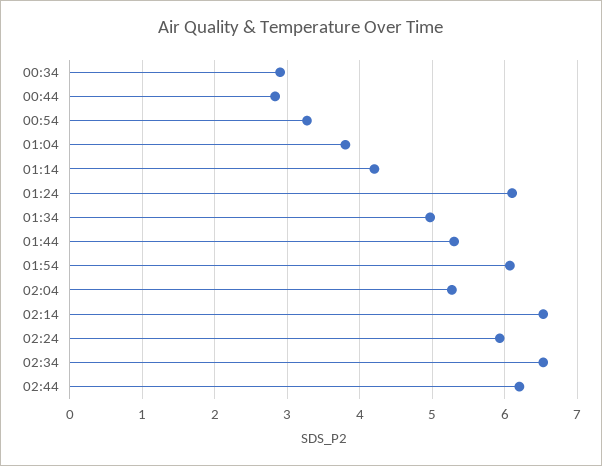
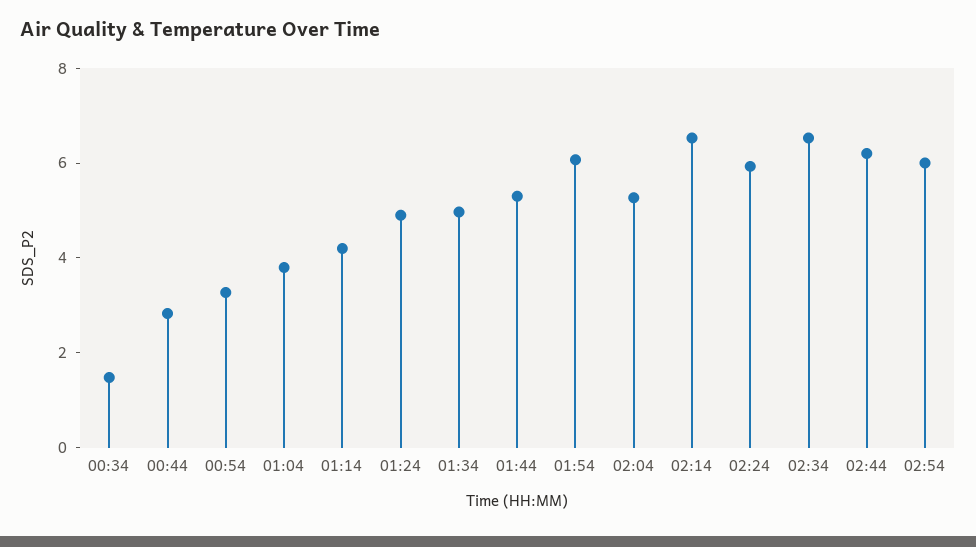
00:34: 2.9 -> 1.5
01:24: 6.1 -> 5
02:54: none -> 6

